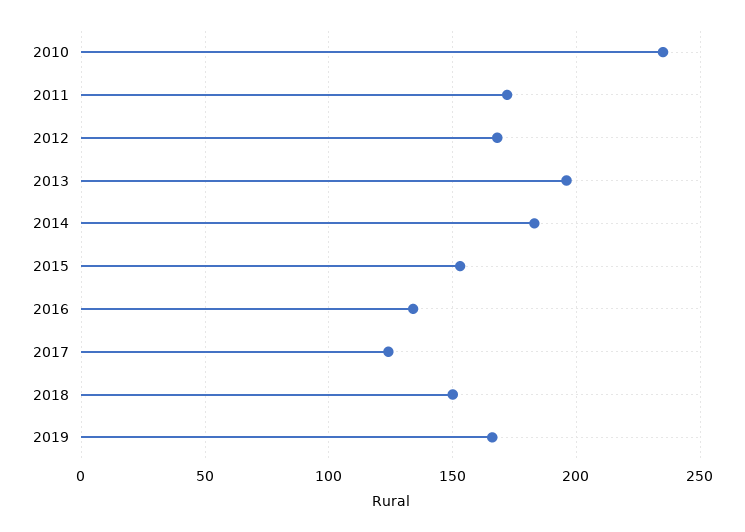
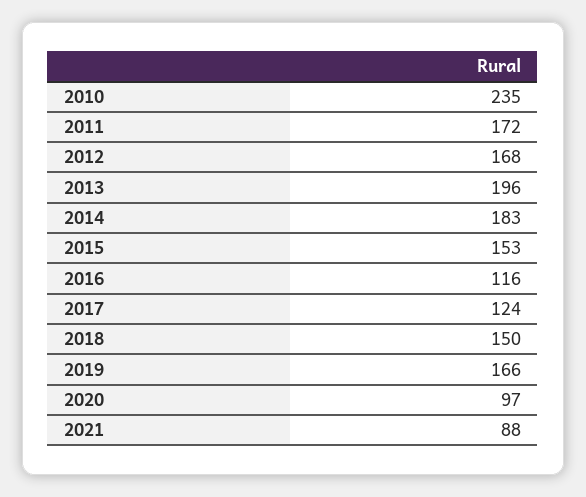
2016: 135 -> 116
2020: none -> 97
2021: none -> 88

